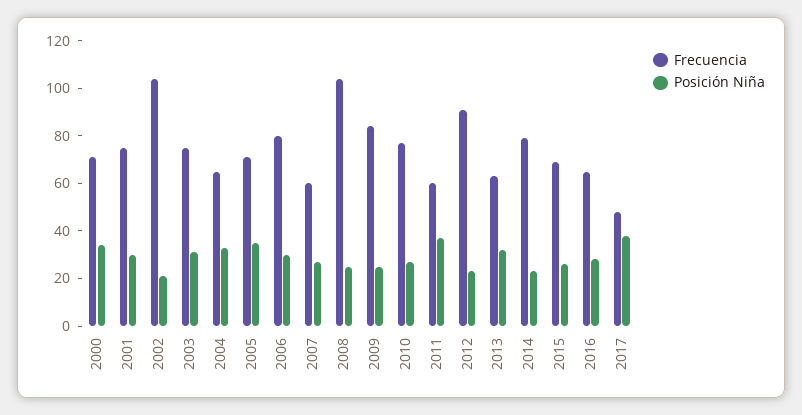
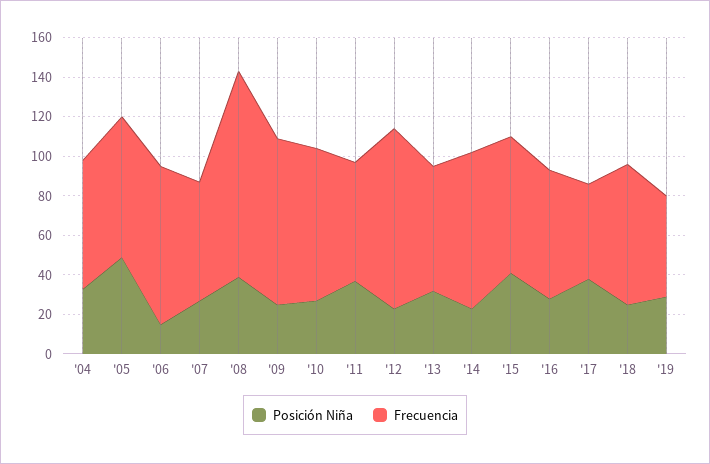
Frecuencia, 2000: 70 -> none
Posición Niña, 2000: 35 -> none
Frecuencia, 2001: 75 -> none
Posición Niña, 2001: 30 -> none
Frecuencia, 2002: 105 -> none
Posición Niña, 2002: 20 -> none
Frecuencia, 2003: 75 -> none
Posición Niña, 2003: 30 -> none
Posición Niña, 2005: 35 -> 50
Posición Niña, 2006: 30 -> 15
Posición Niña, 2008: 25 -> 40
Posición Niña, 2015: 25 -> 40
Posición Niña, '18: none -> 25
Frecuencia, '18: none -> 70
Posición Niña, '19: none -> 30
Frecuencia, '19: none -> 50

